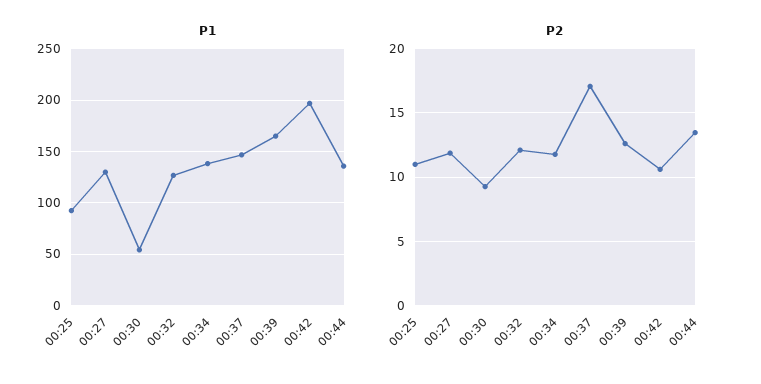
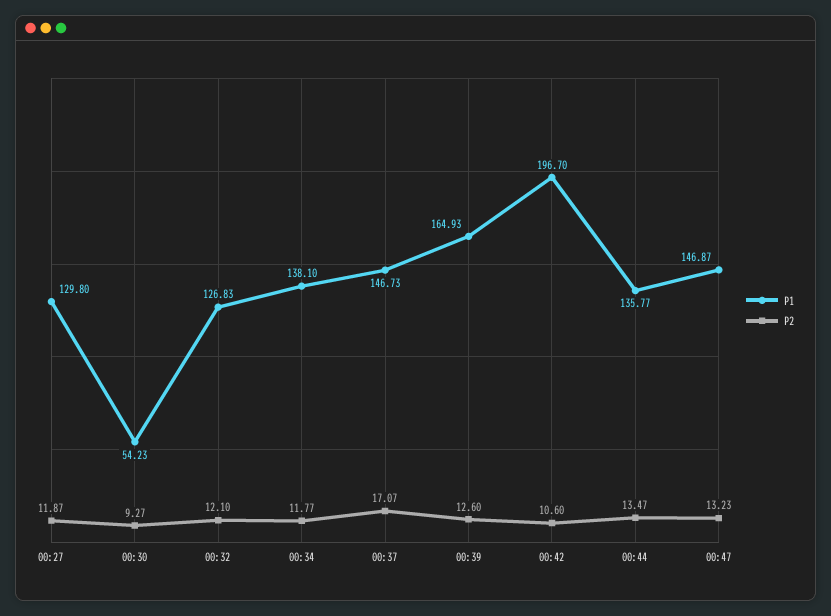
P1, 00:25: 90 -> none
P2, 00:25: 11 -> none
P1, 00:47: none -> 146.87
P2, 00:47: none -> 13.23

